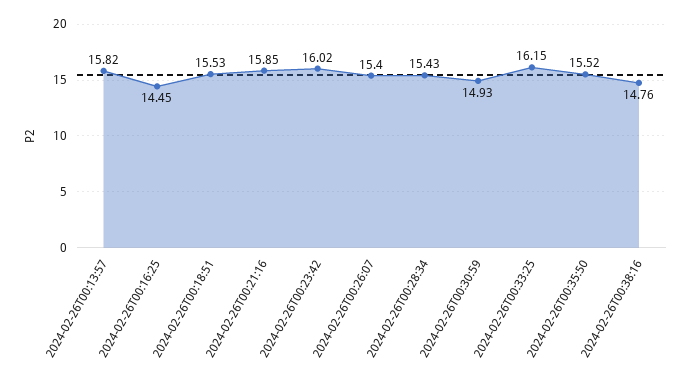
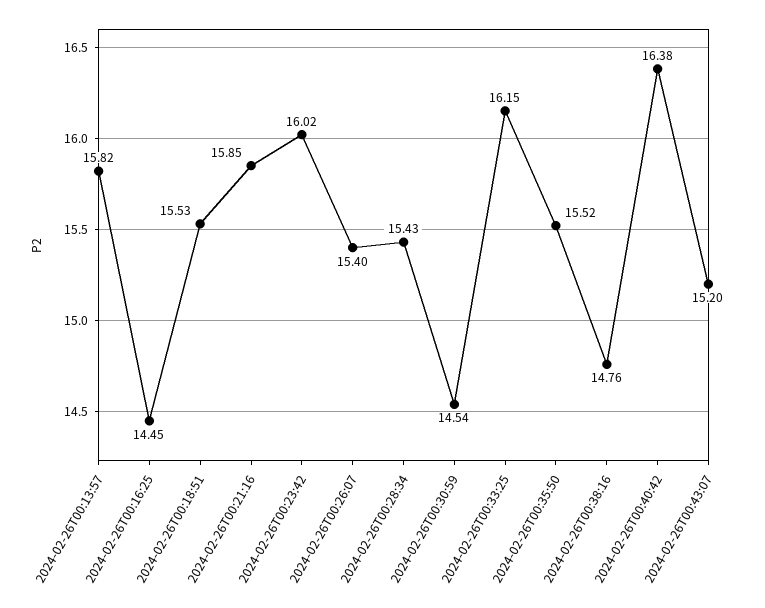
2024-02-26T00:30:59: 14.93 -> 14.54
2024-02-26T00:40:42: none -> 16.38
2024-02-26T00:43:07: none -> 15.2

